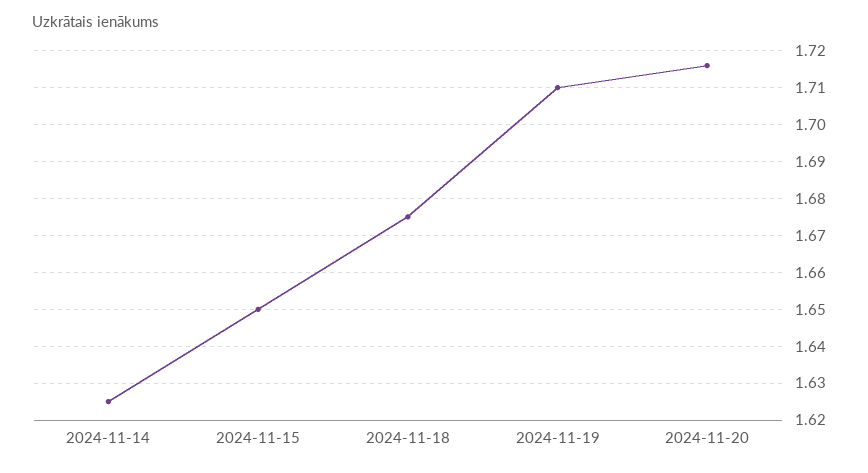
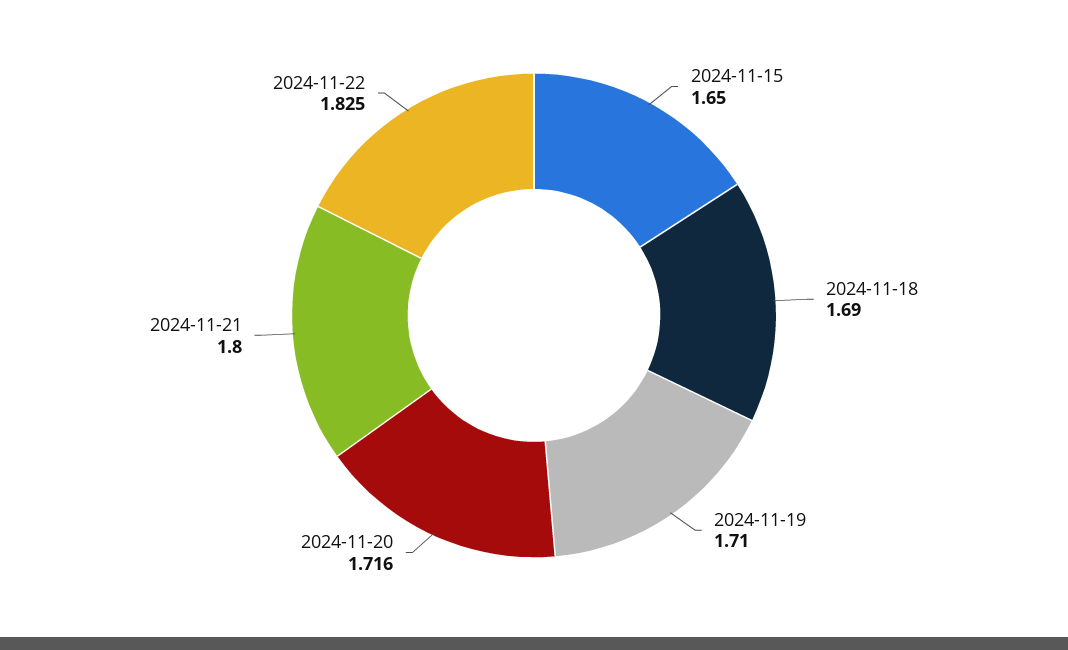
2024-11-14: 1.625 -> none
2024-11-18: 1.675 -> 1.69
2024-11-21: none -> 1.8
2024-11-22: none -> 1.825

